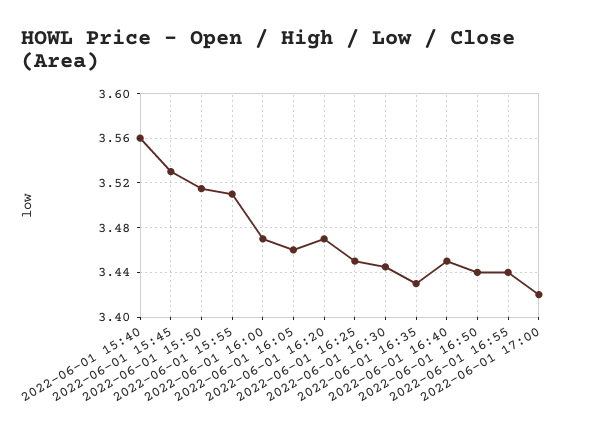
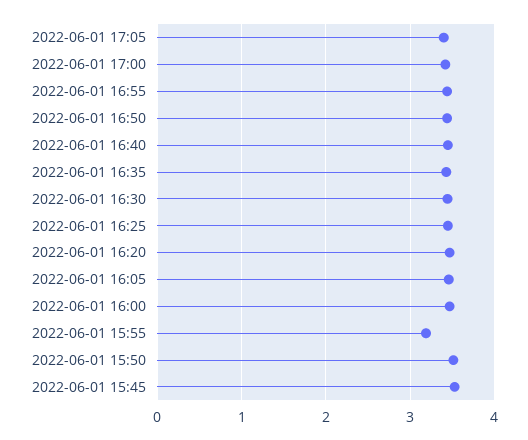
2022-06-01 15:40: 3.56 -> none
2022-06-01 15:55: 3.51 -> 3.2
2022-06-01 17:05: none -> 3.4

